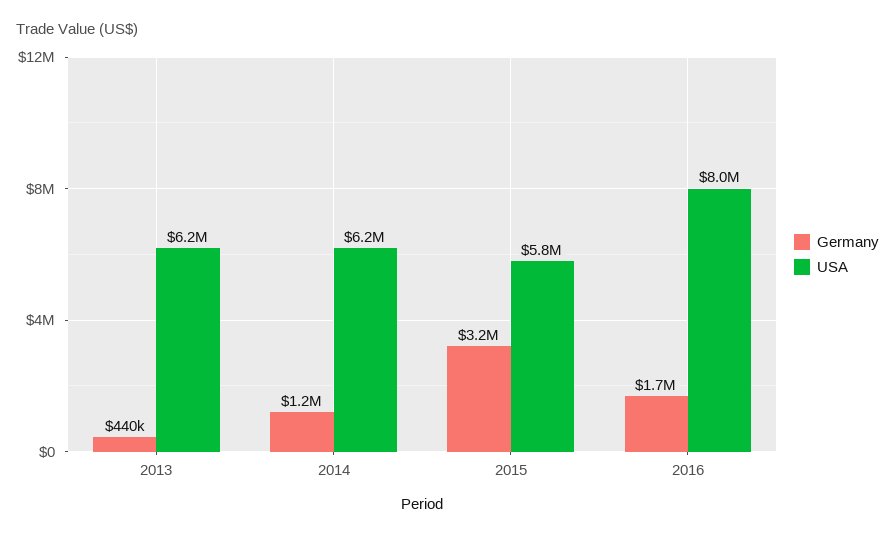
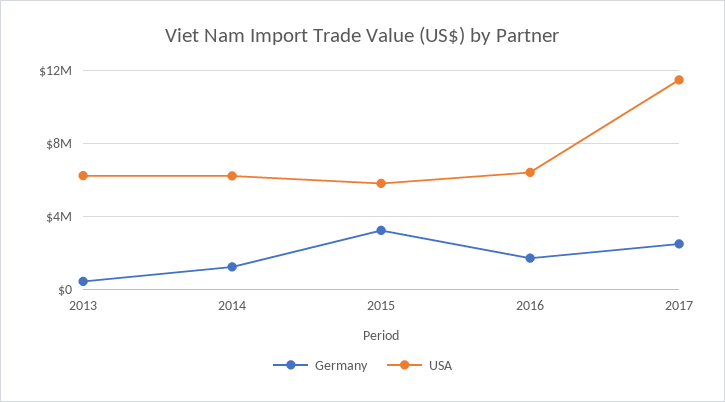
USA, 2016: 8000000 -> 6500000
Germany, 2017: none -> 2500000
USA, 2017: none -> 11500000

